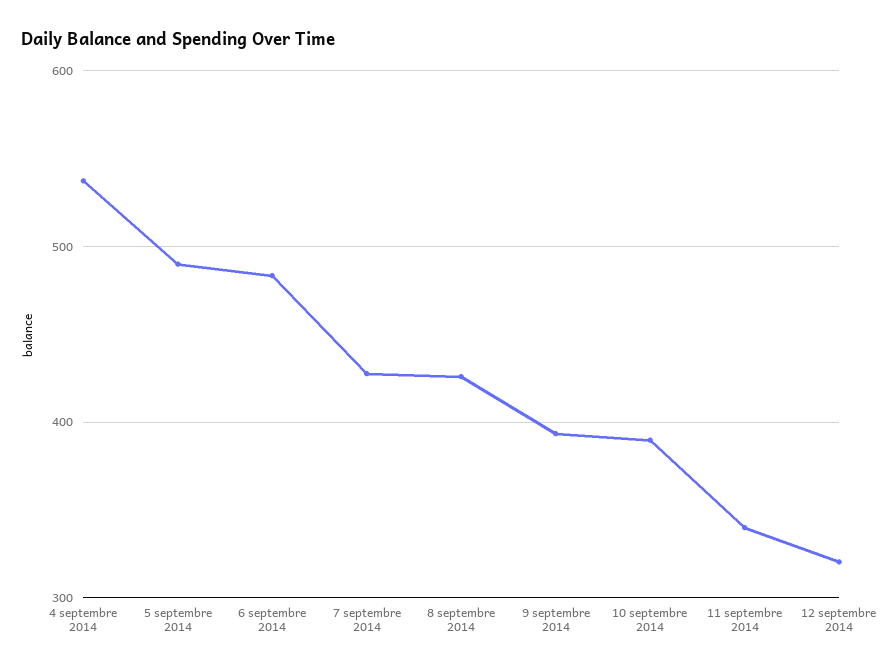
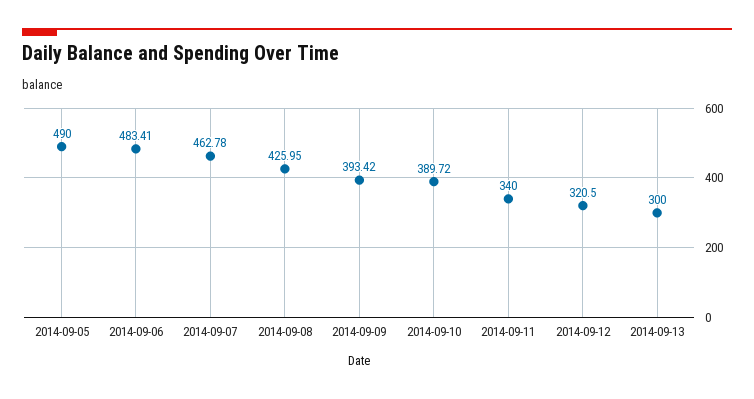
4 septembre 2014: 540 -> none
7 septembre 2014: 430 -> 462.78
2014-09-13: none -> 300

